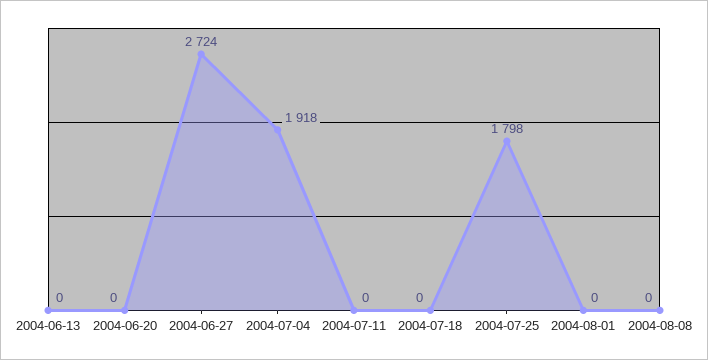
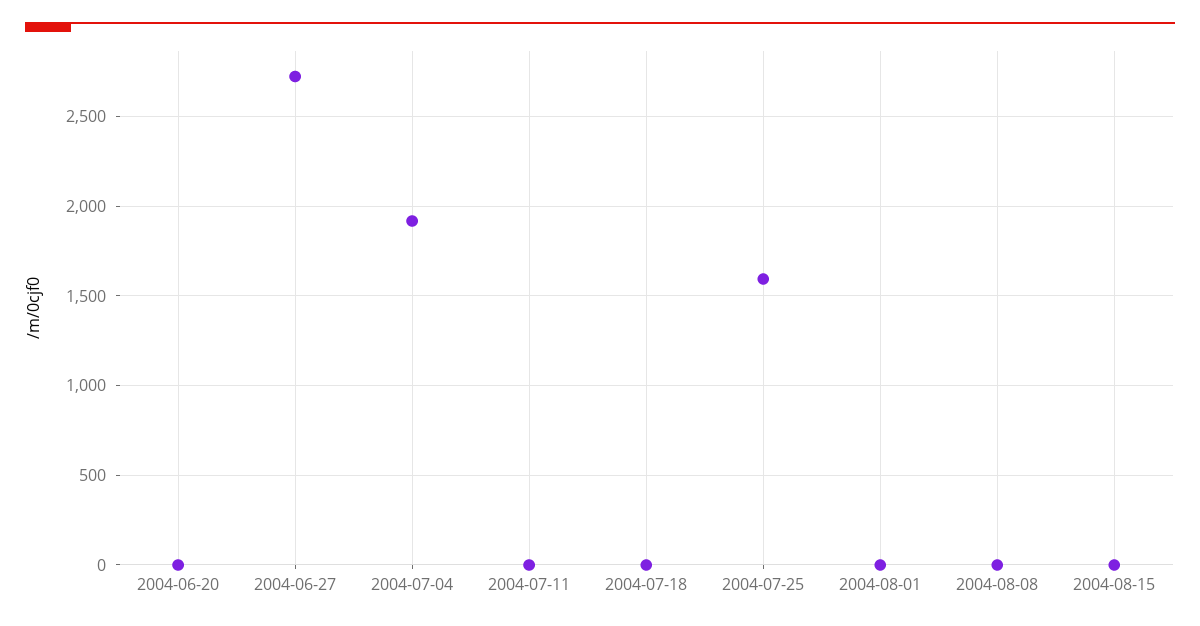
2004-06-13: 0 -> none
2004-07-25: 1798 -> 1600
2004-08-15: none -> 0

